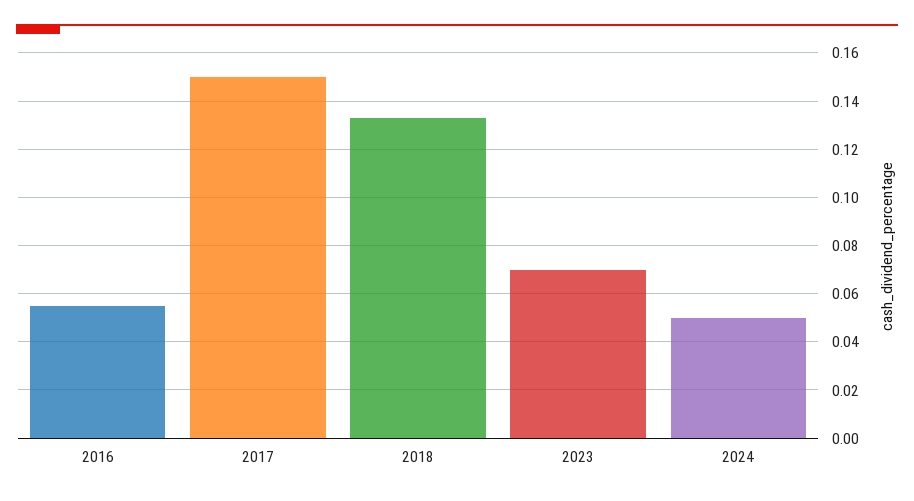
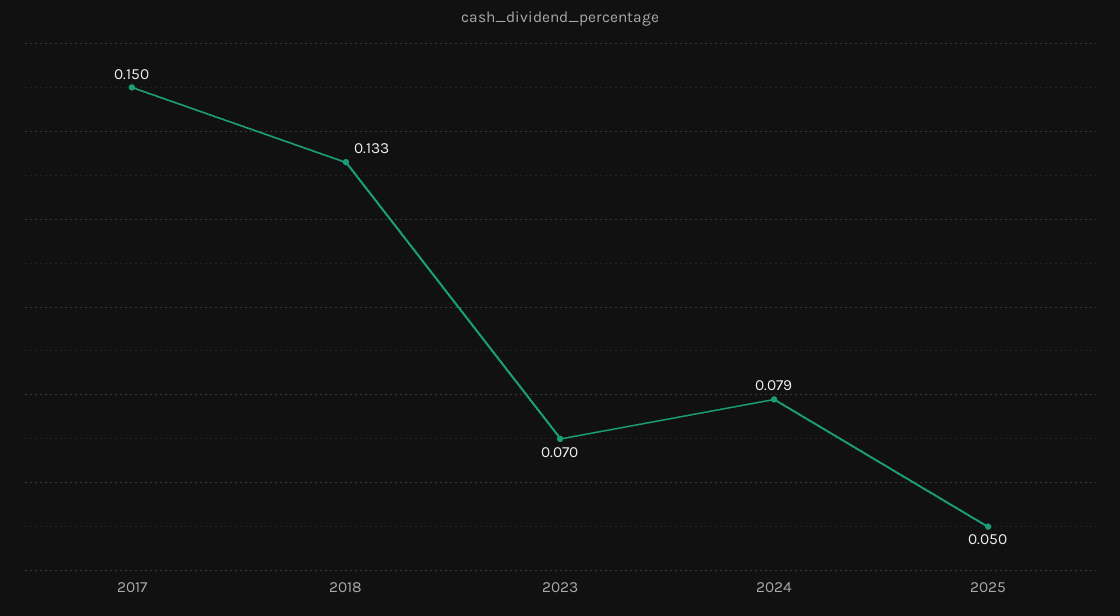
2016: 0.055 -> none
2024: 0.05 -> 0.079
2025: none -> 0.05

